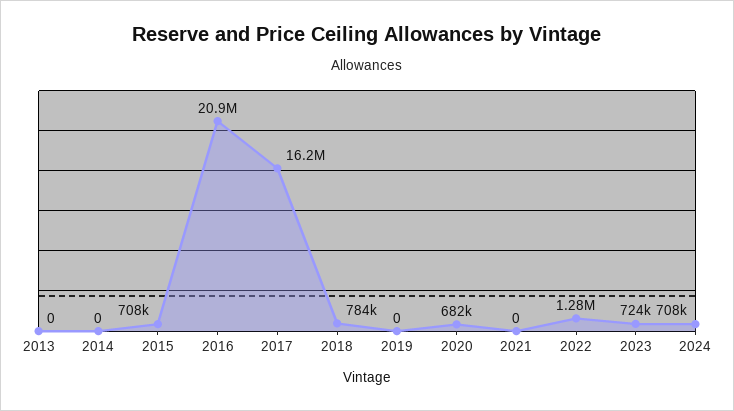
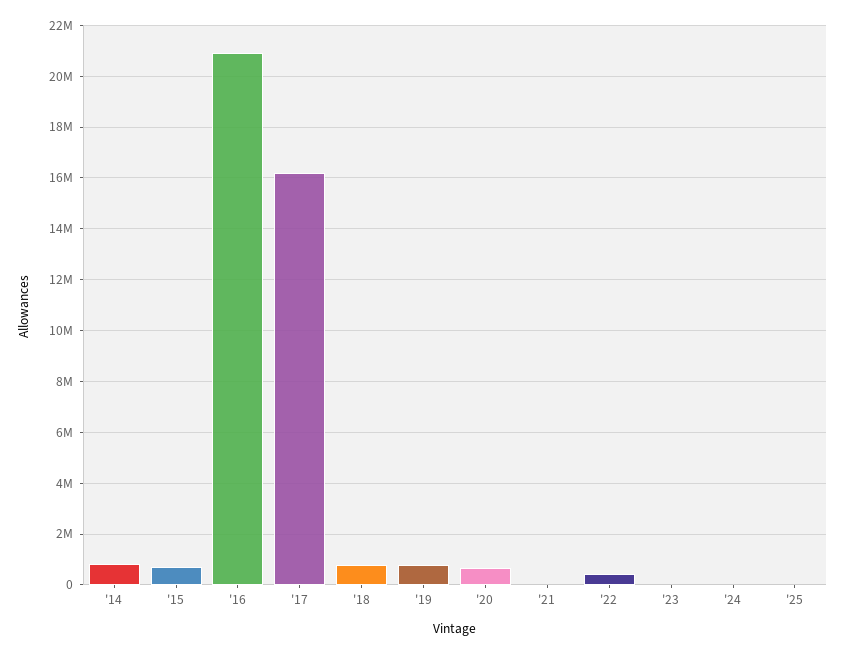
2013: 0 -> none
2014: 0 -> 750000
2019: 0 -> 750000
2022: 1280000 -> 500000
2023: 724000 -> 0
2024: 708000 -> 0
'25: none -> 0

